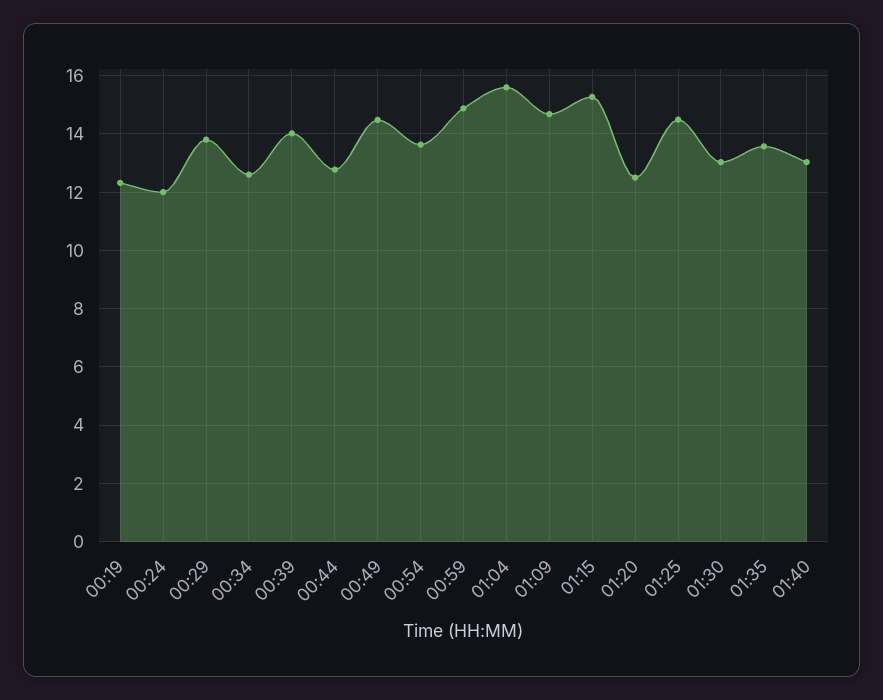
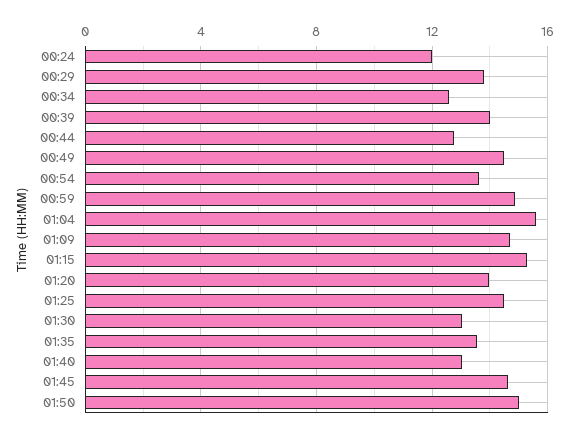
00:19: 12.25 -> none
01:20: 12.5 -> 14
01:45: none -> 14.5
01:50: none -> 15

